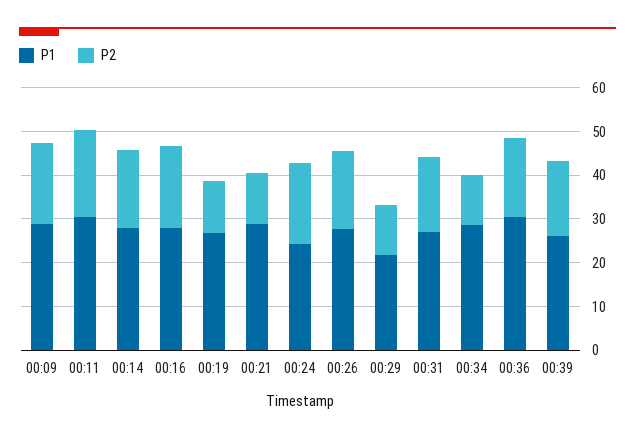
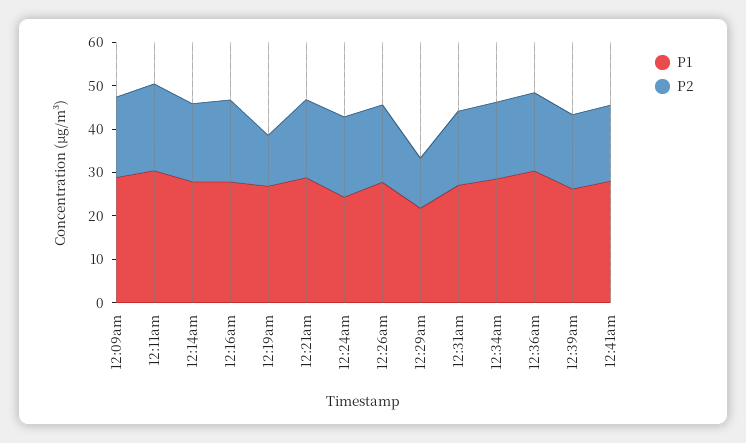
P2, 00:21: 12 -> 18
P2, 00:34: 12 -> 18
P1, 12:41am: none -> 28
P2, 12:41am: none -> 18

